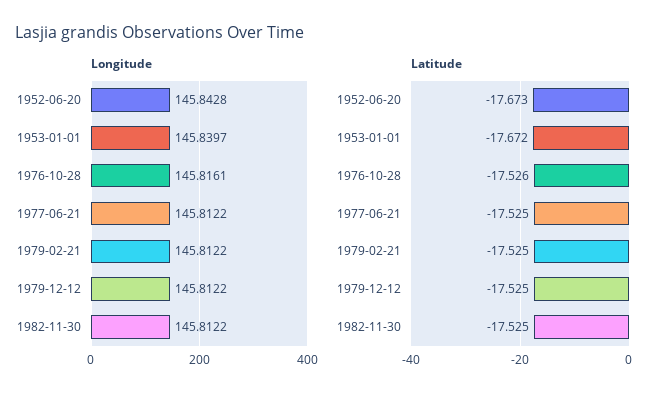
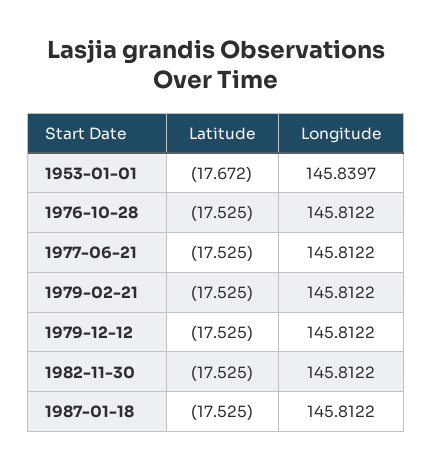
Longitude, 1952-06-20: 145.8428 -> none
Longitude, 1976-10-28: 145.8161 -> 145.8122
Latitude, 1952-06-20: -17.673 -> none
Latitude, 1976-10-28: -17.526 -> -17.525
Latitude, 1987-01-18: none -> -17.525
Longitude, 1987-01-18: none -> 145.8122

